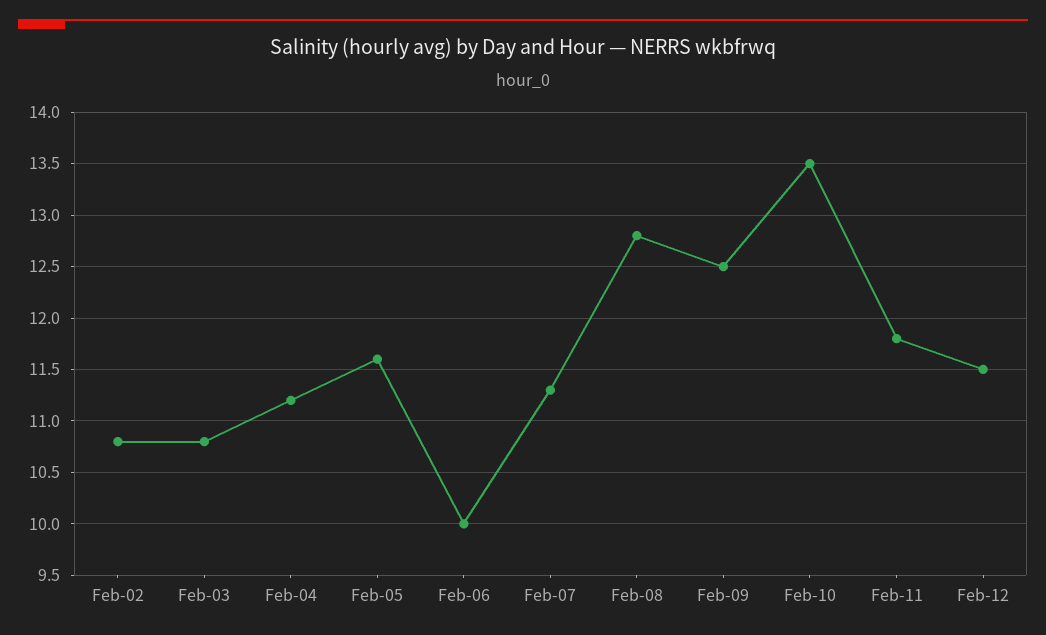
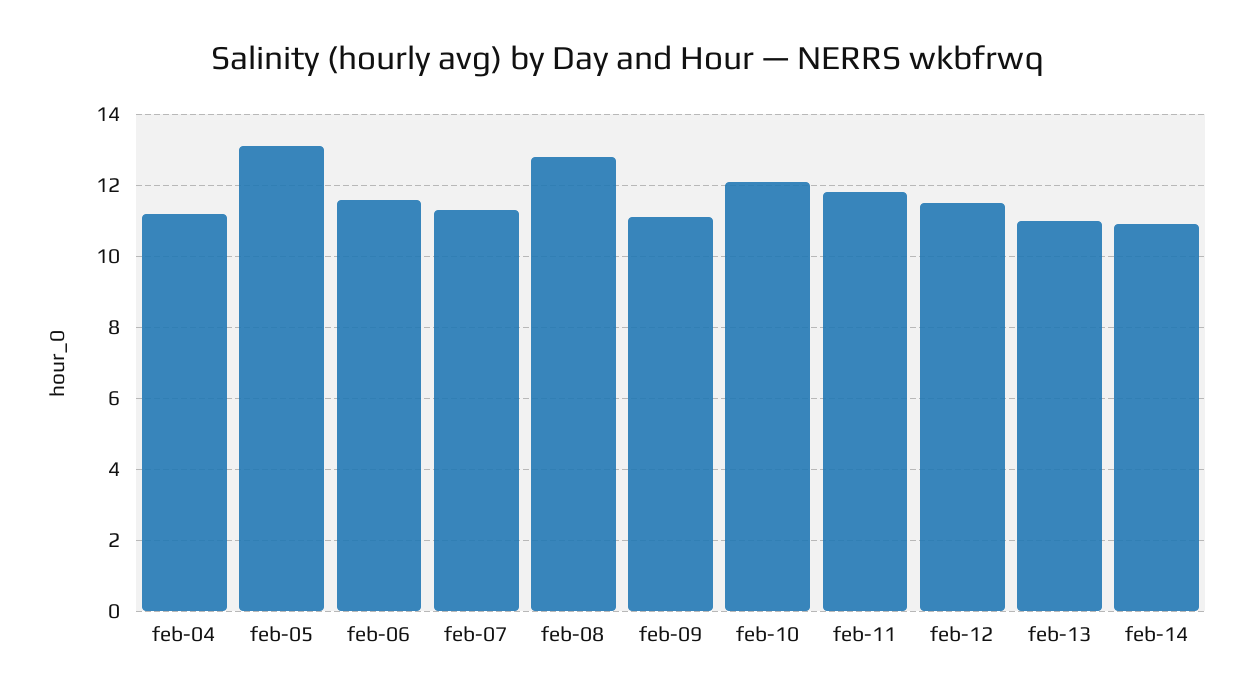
Feb-02: 10.8 -> none
Feb-03: 10.8 -> none
Feb-05: 11.6 -> 13
Feb-06: 10 -> 11.5
Feb-09: 12.5 -> 11
Feb-10: 13.5 -> 12
feb-13: none -> 11
feb-14: none -> 11

